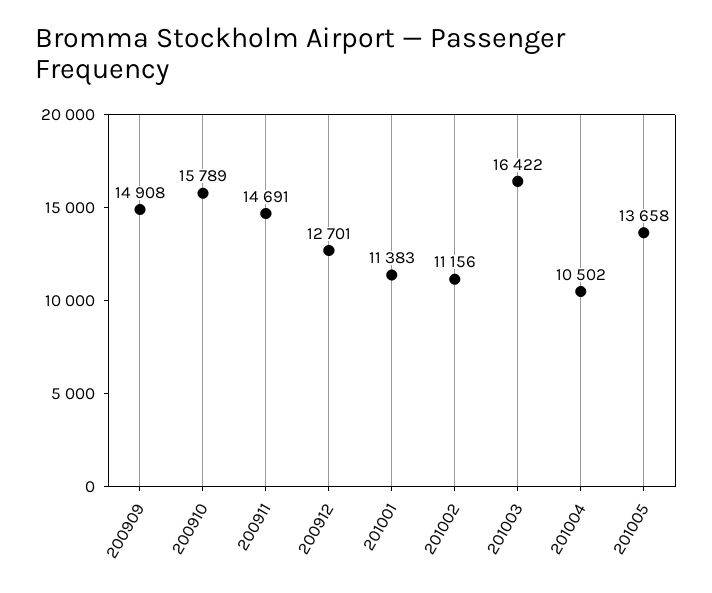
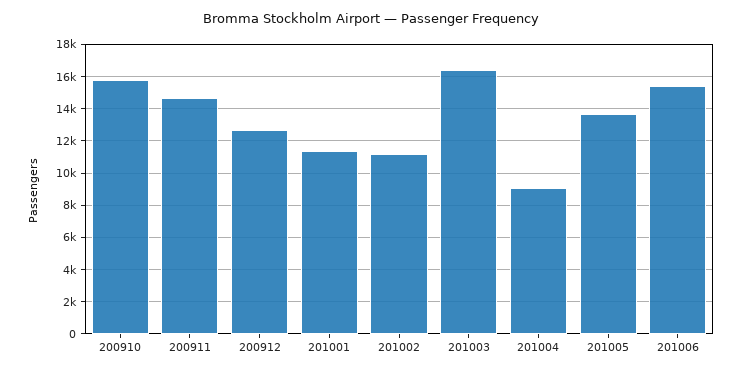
200909: 14908 -> none
201004: 10502 -> 9000
201006: none -> 15500

